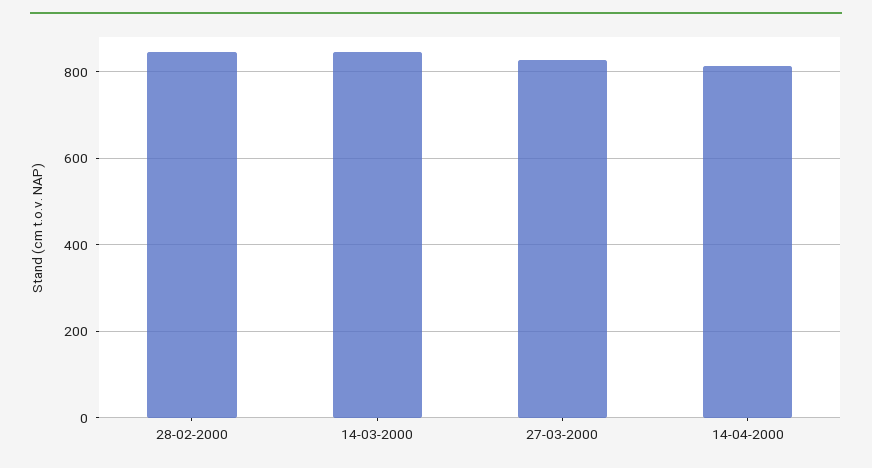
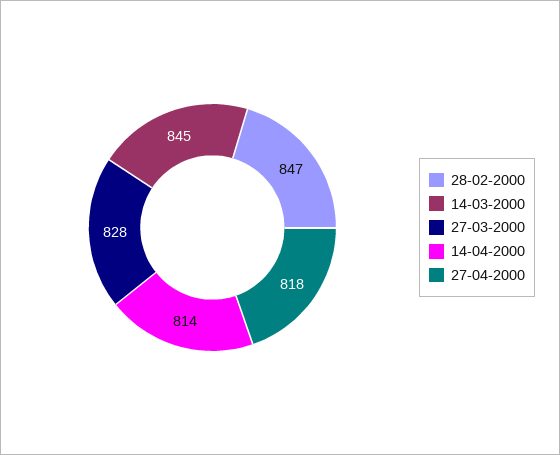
27-04-2000: none -> 818

